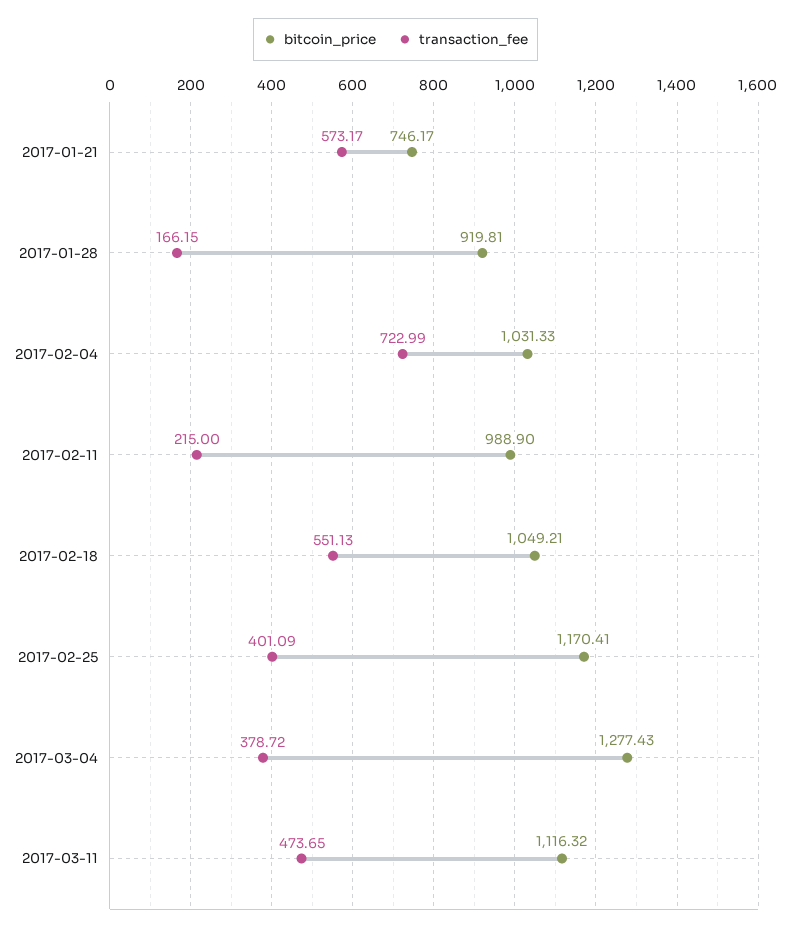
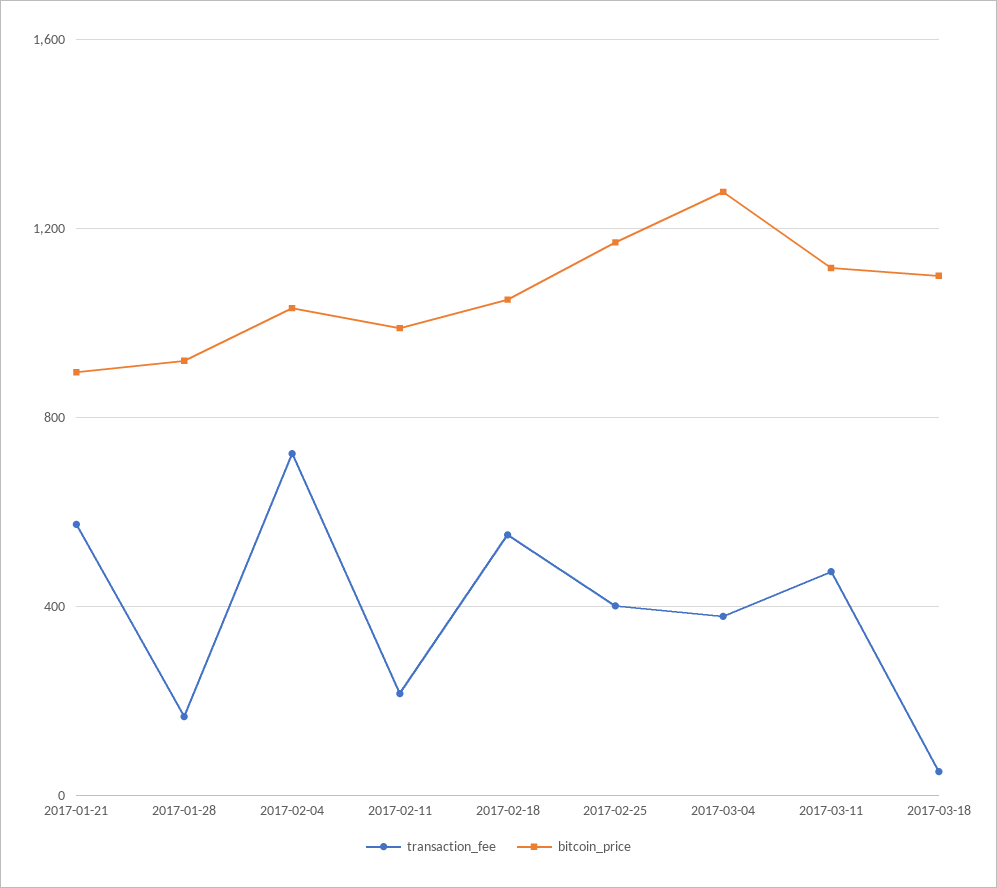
bitcoin_price, 2017-01-21: 746.17 -> 900
transaction_fee, 2017-03-18: none -> 50
bitcoin_price, 2017-03-18: none -> 1100

